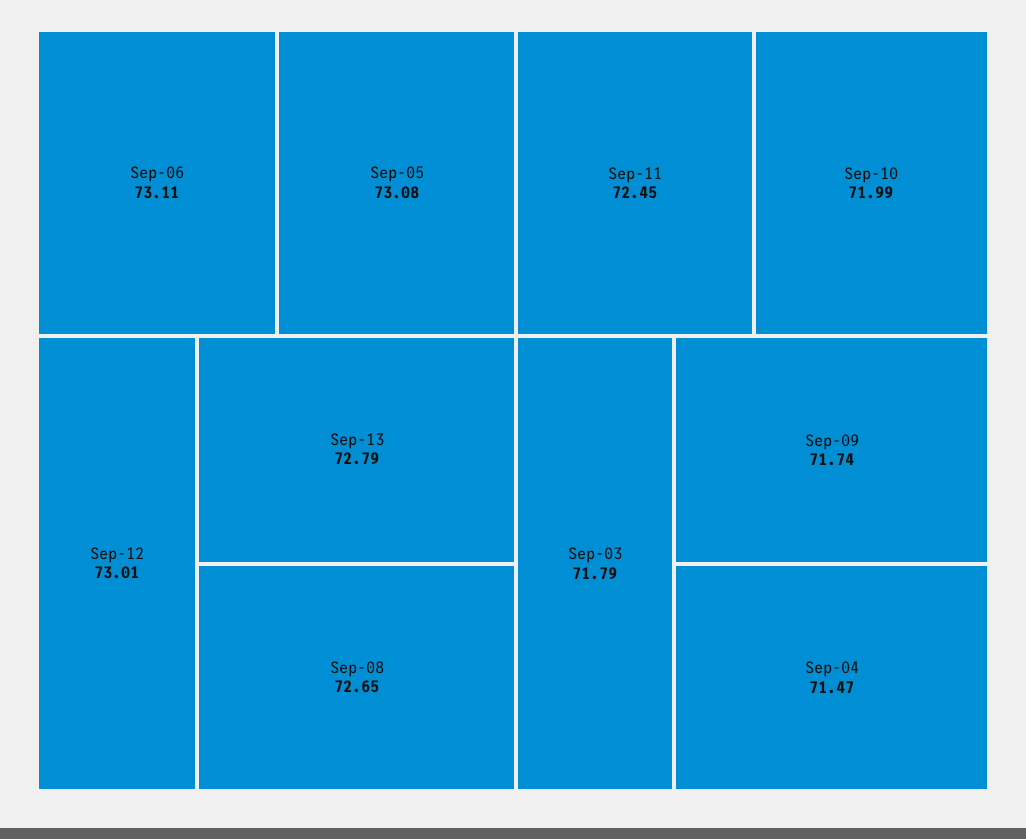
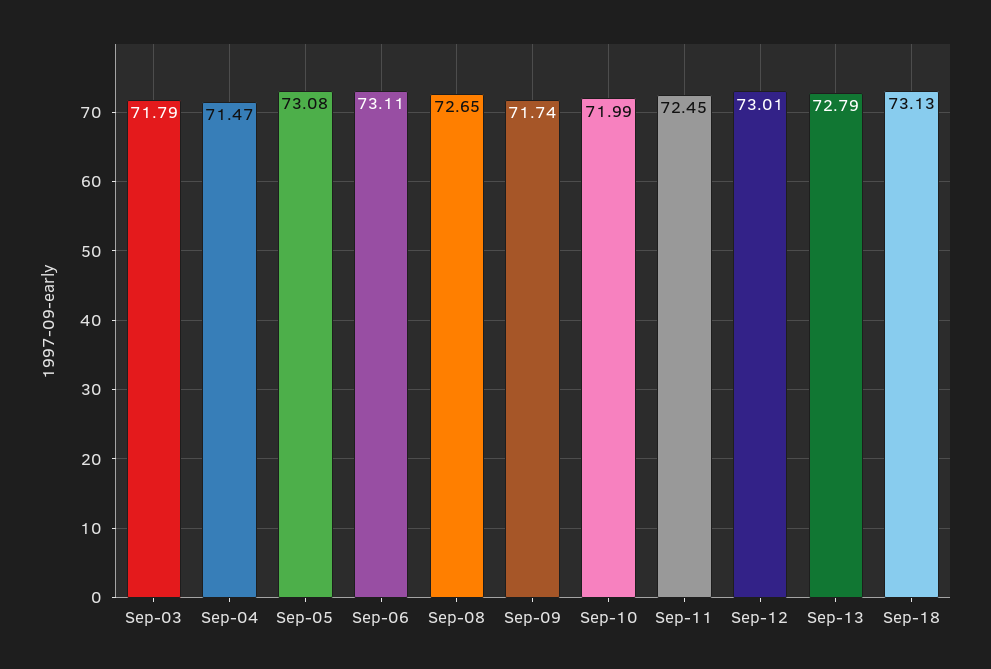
Sep-18: none -> 73.13

